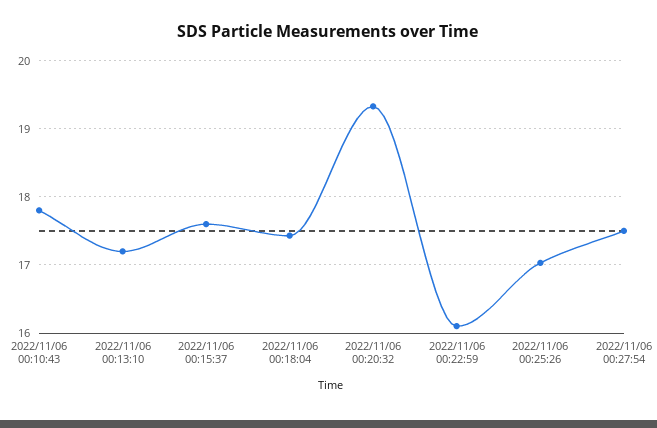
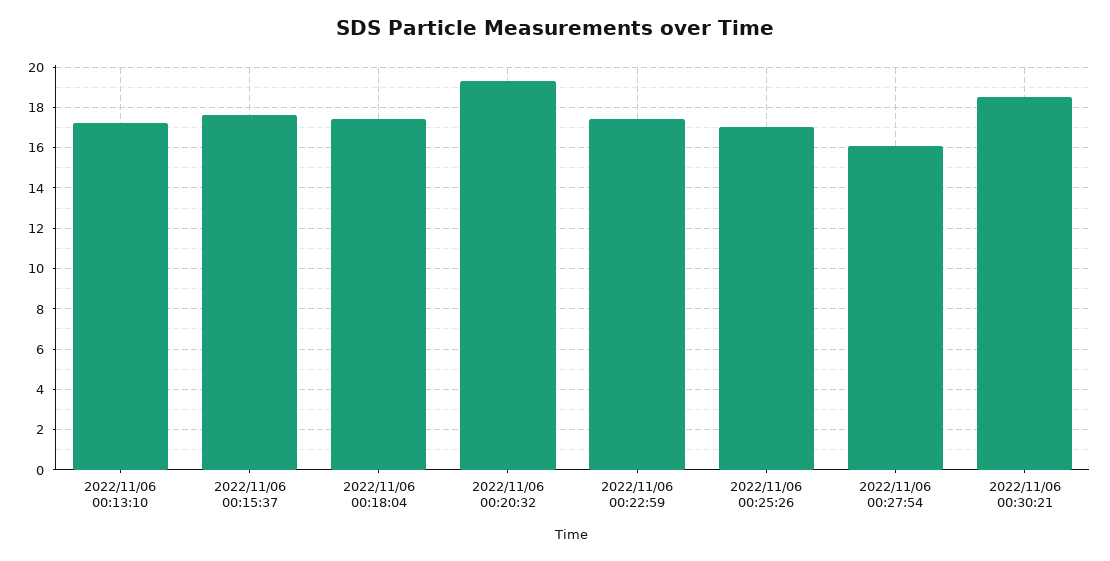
2022/11/06 00:10:43: 17.8 -> none
2022/11/06 00:22:59: 16.1 -> 17.5
2022/11/06 00:27:54: 17.5 -> 16
2022/11/06 00:30:21: none -> 18.5

